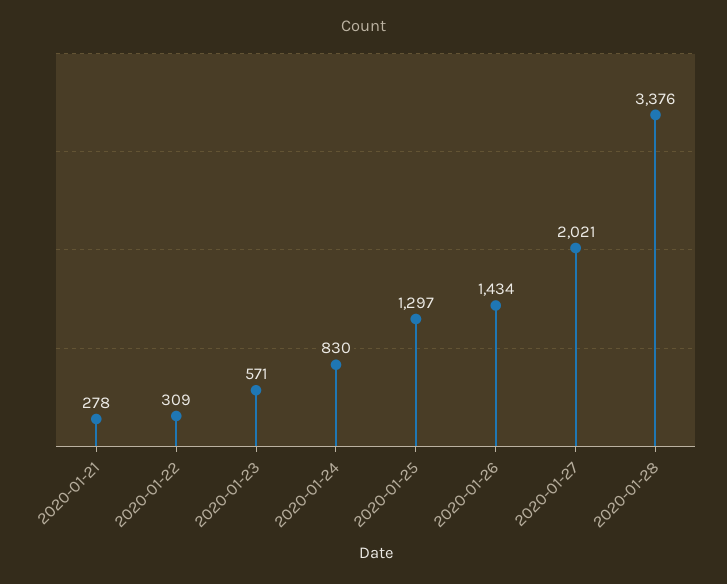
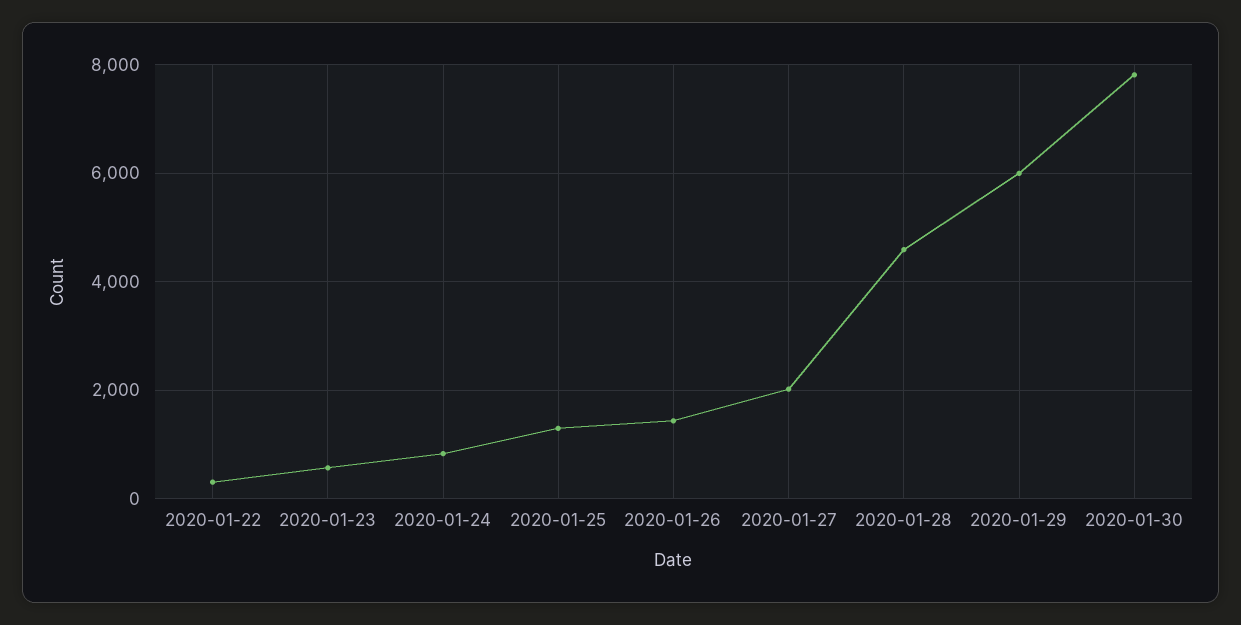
2020-01-21: 278 -> none
2020-01-28: 3376 -> 4600
2020-01-29: none -> 6000
2020-01-30: none -> 7800

